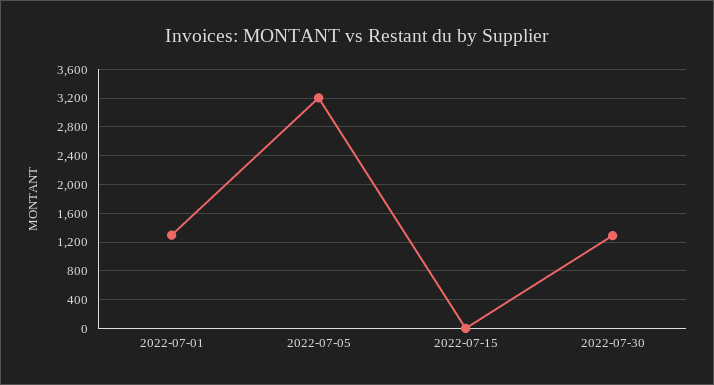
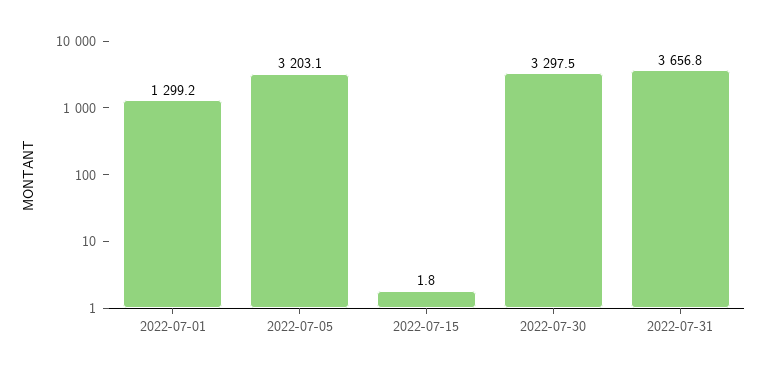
2022-07-30: 1300 -> 3297.5
2022-07-31: none -> 3656.8

